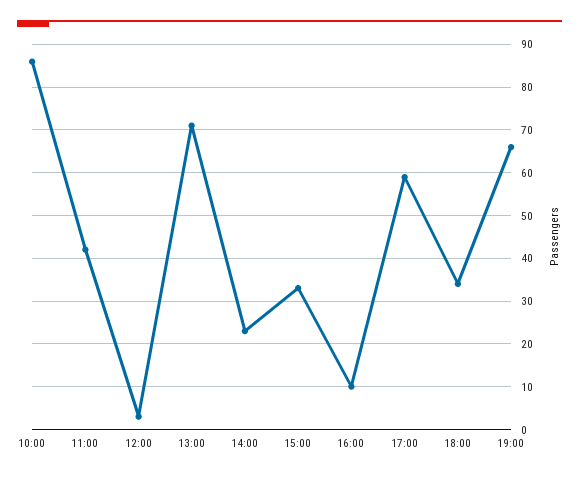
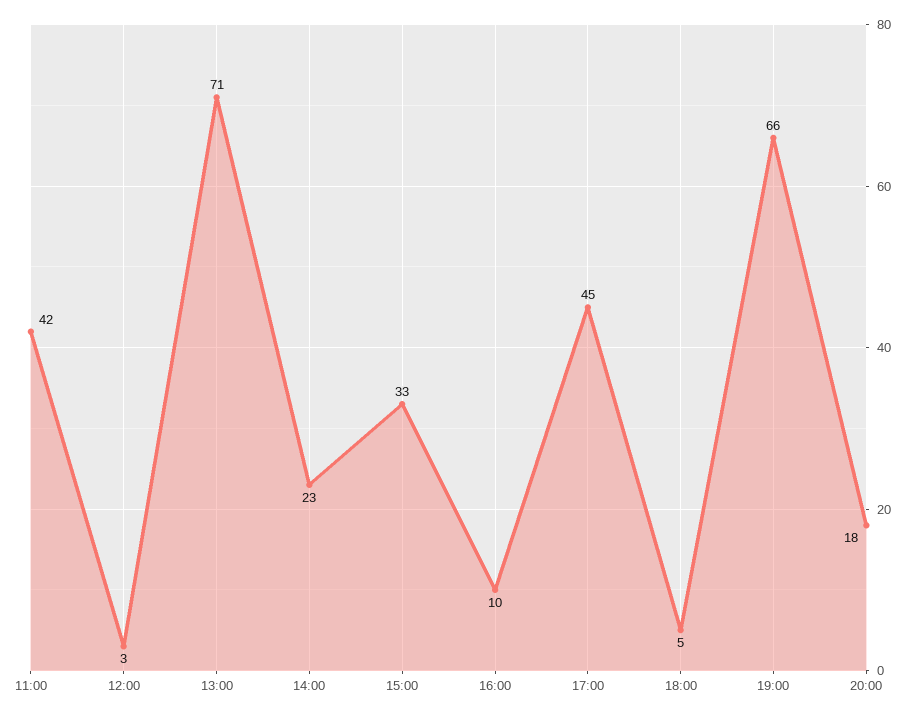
10:00: 85 -> none
17:00: 60 -> 45
18:00: 35 -> 5
20:00: none -> 18

